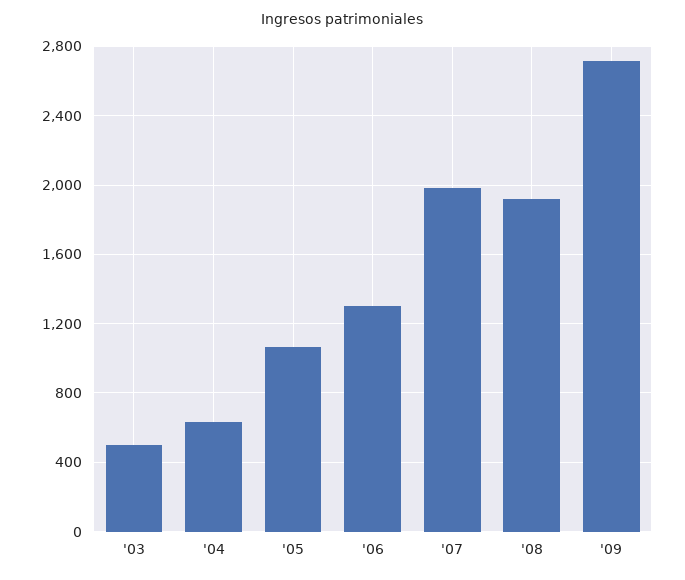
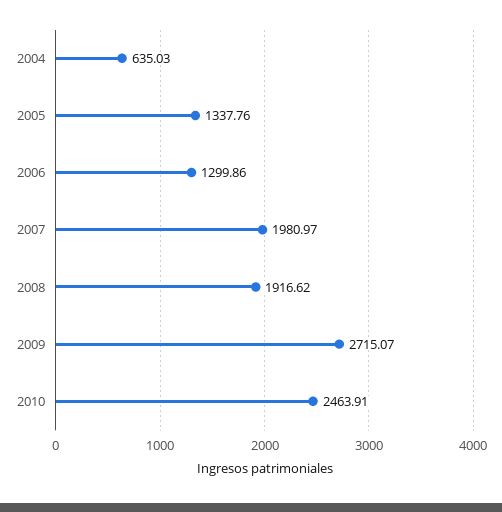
'03: 500 -> none
'05: 1050 -> 1337.76
2010: none -> 2463.91

